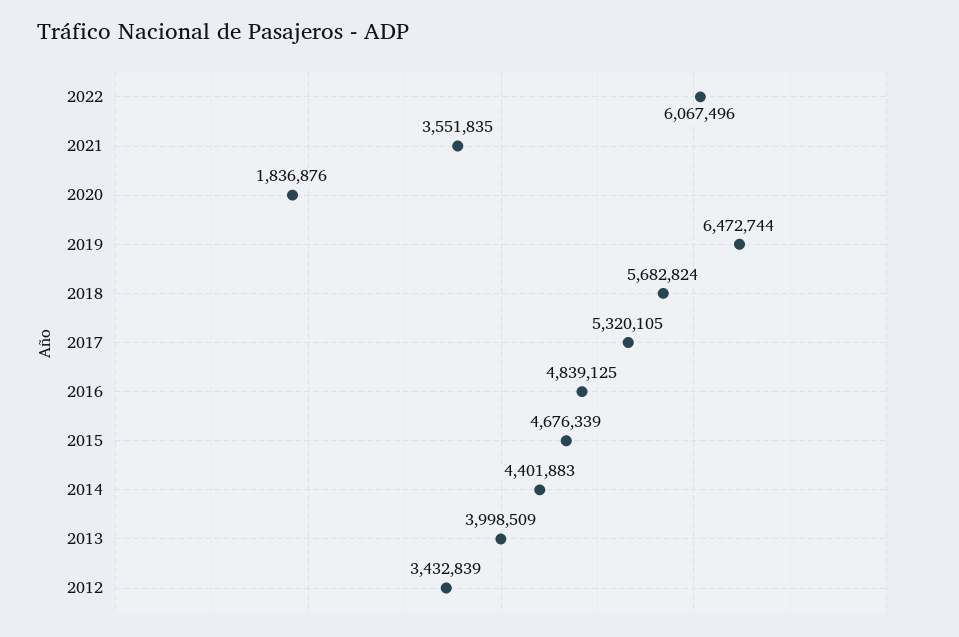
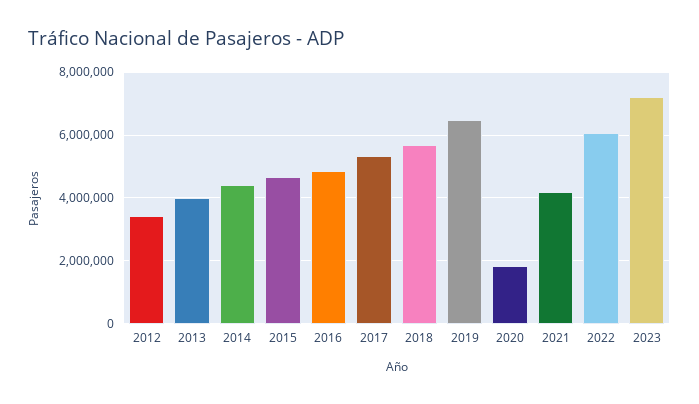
2021: 3551835 -> 4200000
2023: none -> 7200000

